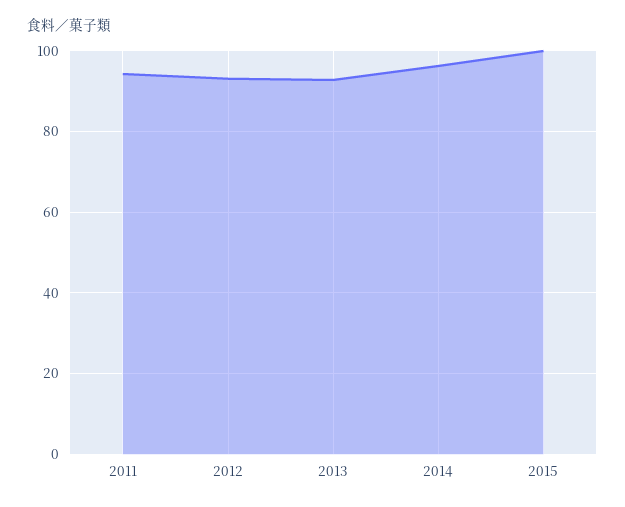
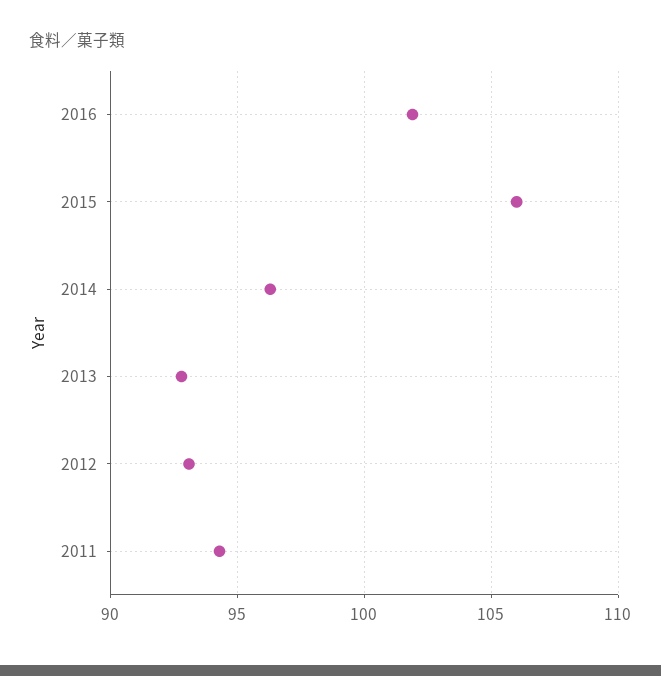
2015: 100 -> 106
2016: none -> 102

